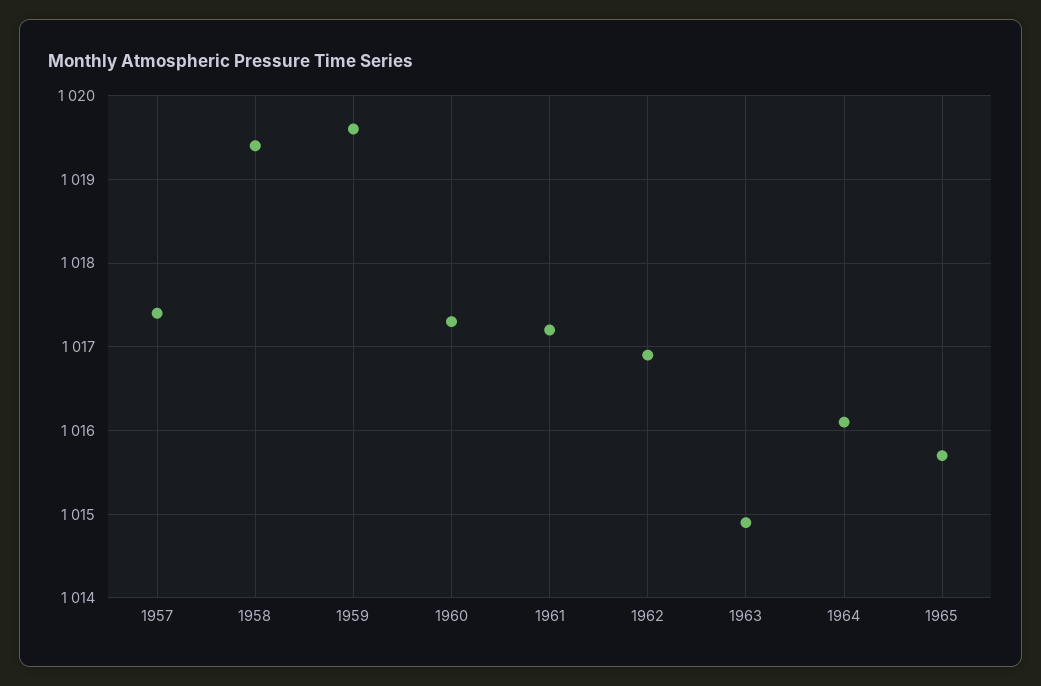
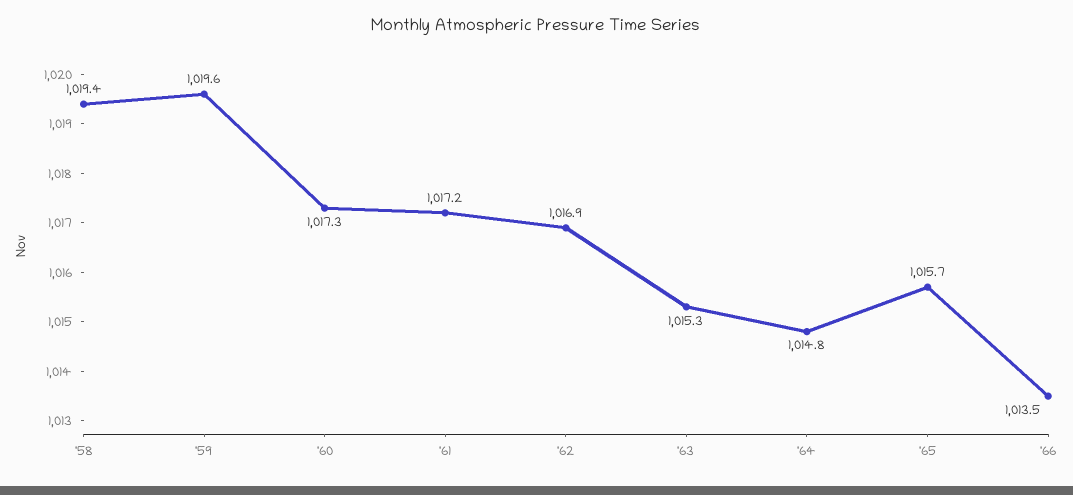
1957: 1017.4 -> none
1963: 1014.9 -> 1015.3
1964: 1016.1 -> 1014.8
'66: none -> 1013.5

